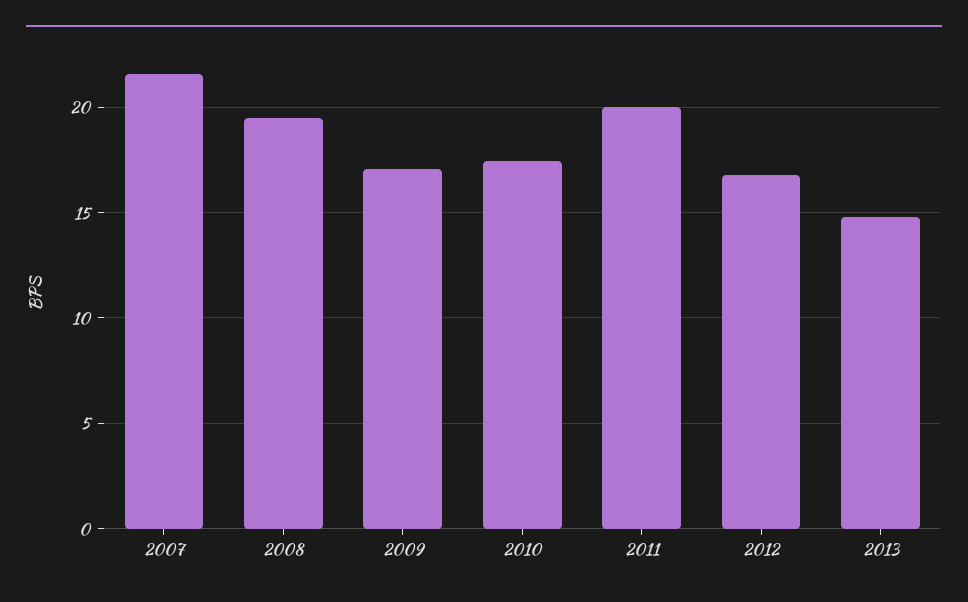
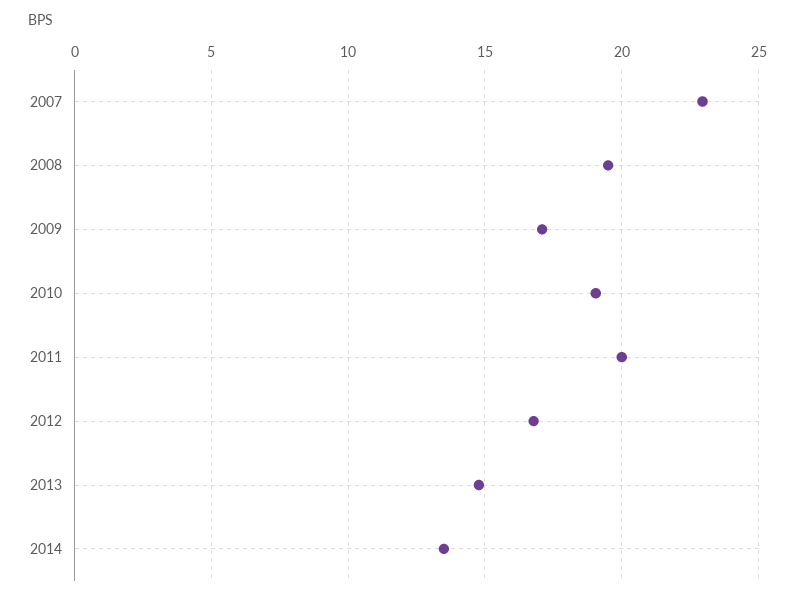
2007: 21.5 -> 23
2010: 17.5 -> 19
2014: none -> 13.5

